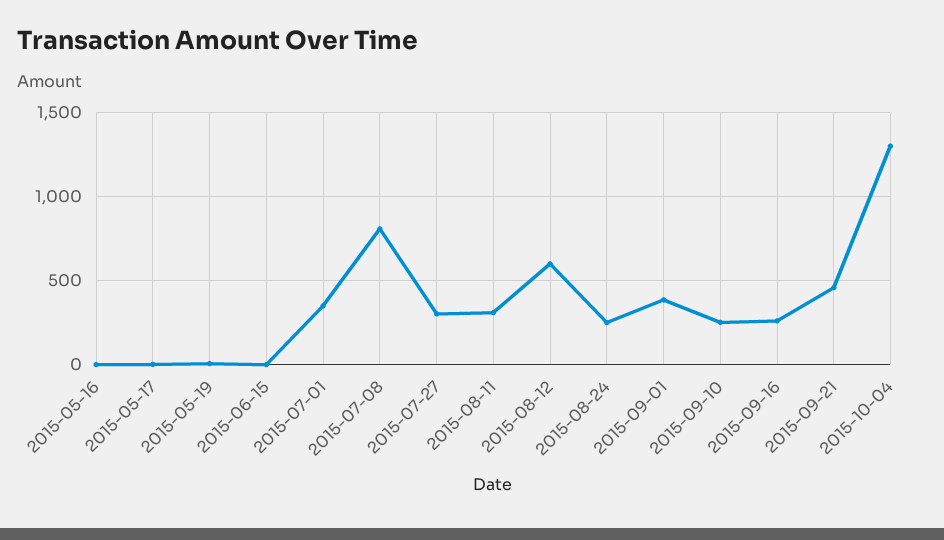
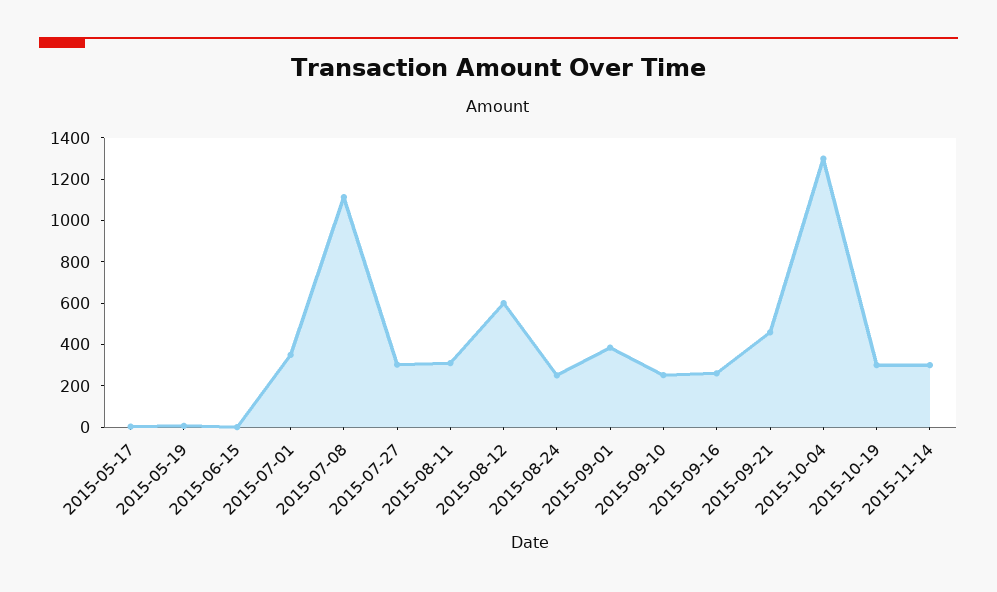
2015-05-16: 0 -> none
2015-07-08: 800 -> 1100
2015-10-19: none -> 300
2015-11-14: none -> 300

